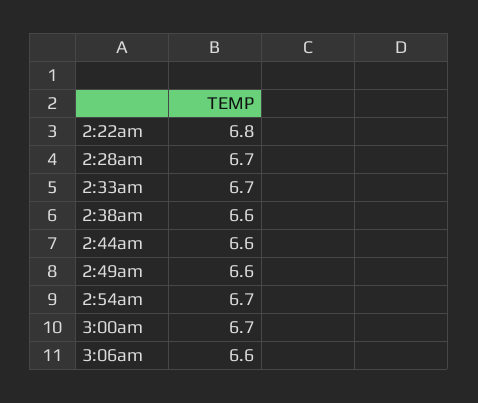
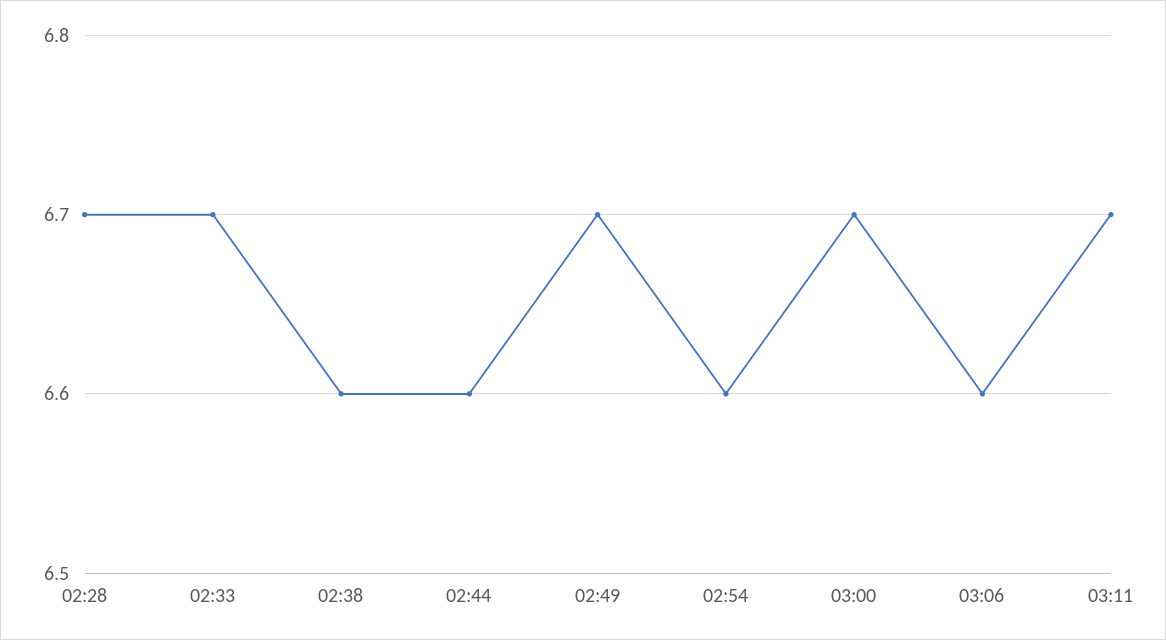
2:22am: 6.8 -> none
2:49am: 6.6 -> 6.7
2:54am: 6.7 -> 6.6
03:11: none -> 6.7

